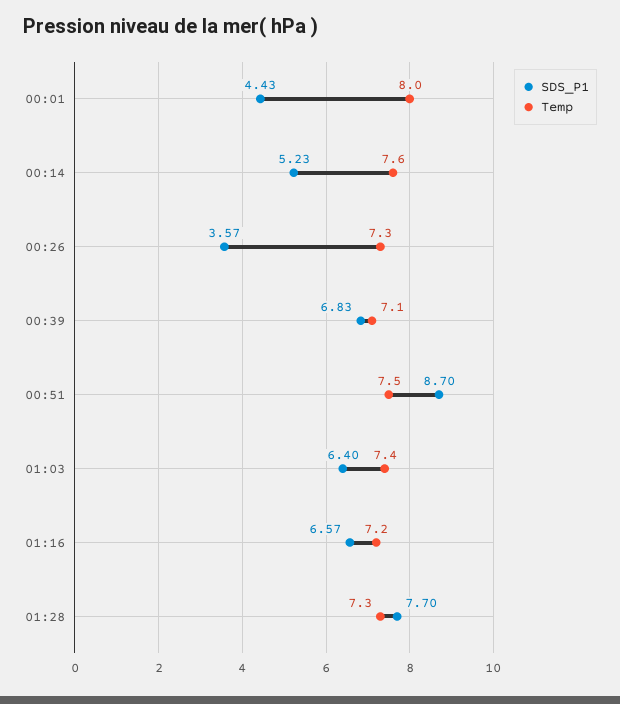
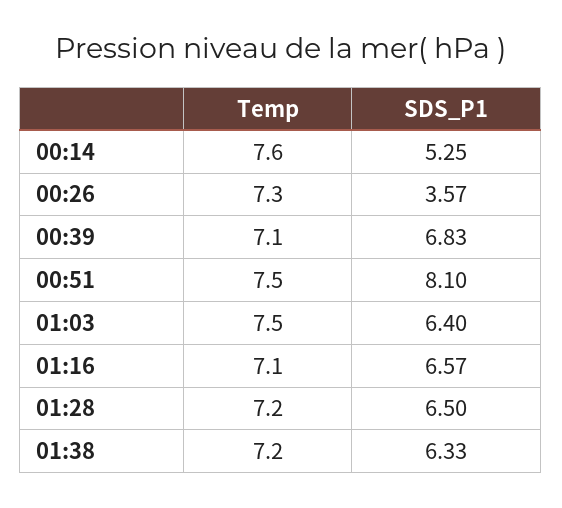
SDS_P1, 00:01: 4.43 -> none
Temp, 00:01: 8 -> none
SDS_P1, 00:14: 5.23 -> 5.25
SDS_P1, 00:51: 8.7 -> 8.1
Temp, 01:03: 7.4 -> 7.5
Temp, 01:16: 7.2 -> 7.1
SDS_P1, 01:28: 7.7 -> 6.5
Temp, 01:28: 7.3 -> 7.2
Temp, 01:38: none -> 7.2
SDS_P1, 01:38: none -> 6.33

